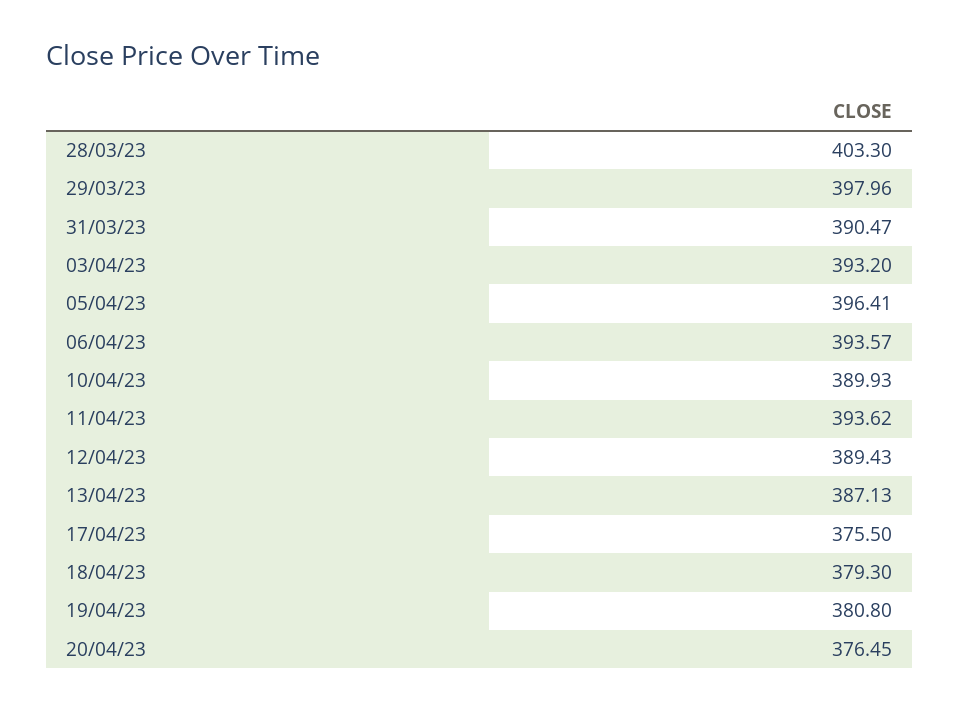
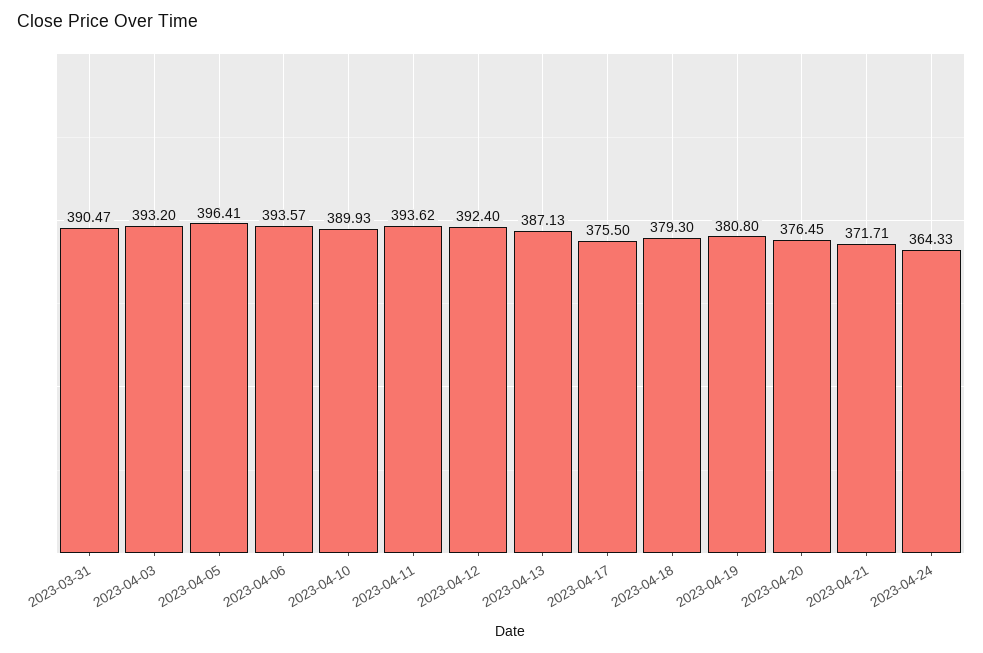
28/03/23: 403.3 -> none
29/03/23: 397.96 -> none
12/04/23: 389.43 -> 392.4
2023-04-21: none -> 371.71
2023-04-24: none -> 364.33

